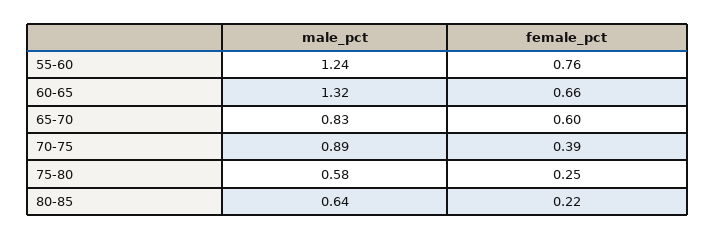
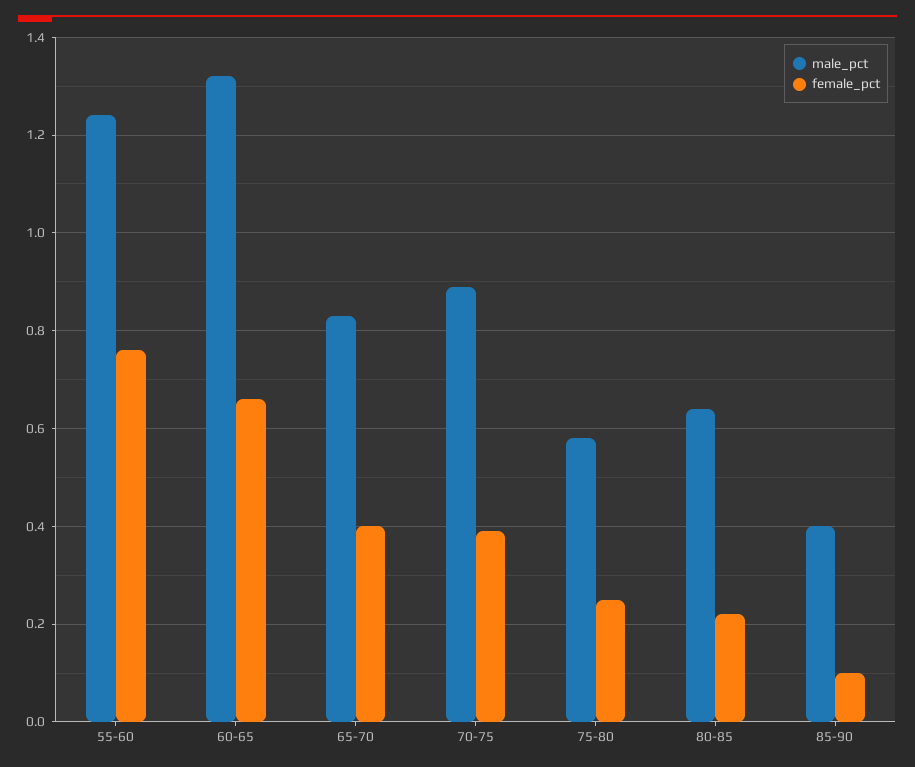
female_pct, 65-70: 0.6 -> 0.4
male_pct, 85-90: none -> 0.4
female_pct, 85-90: none -> 0.1

